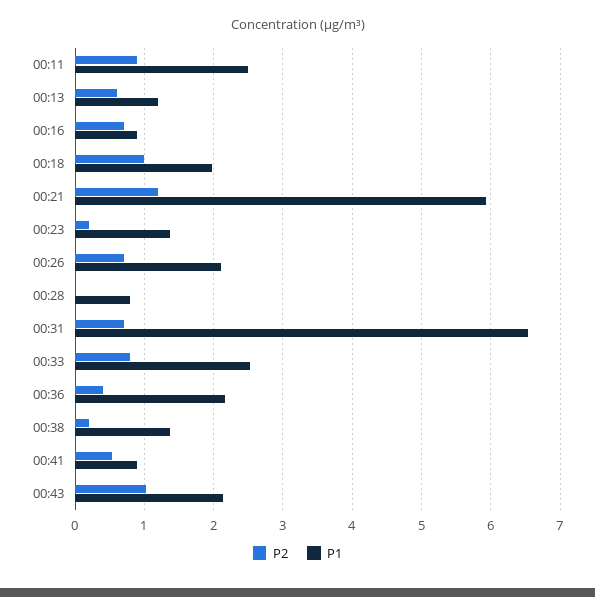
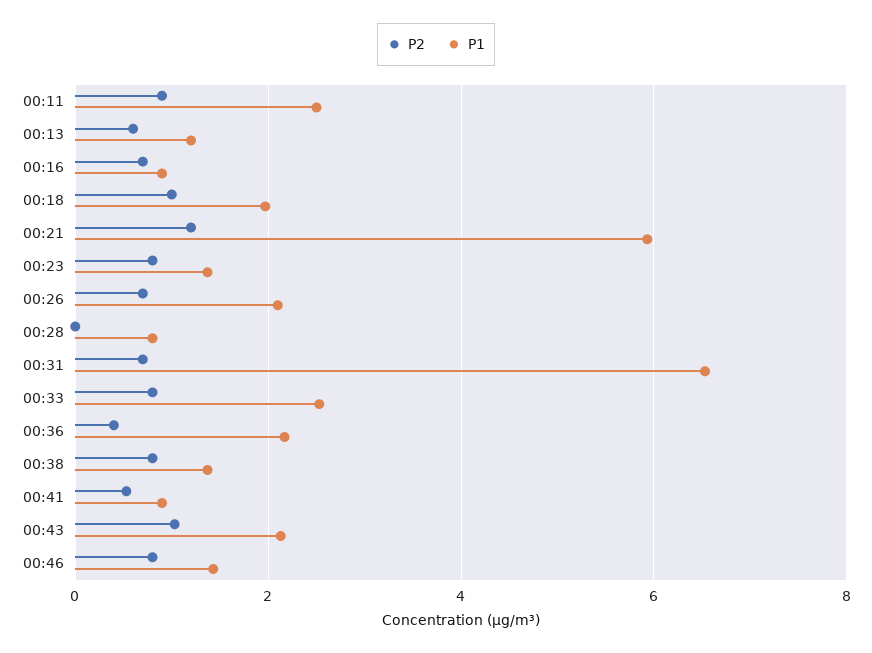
P2, 00:23: 0.2 -> 0.8
P2, 00:38: 0.2 -> 0.8
P2, 00:46: none -> 0.8
P1, 00:46: none -> 1.4

